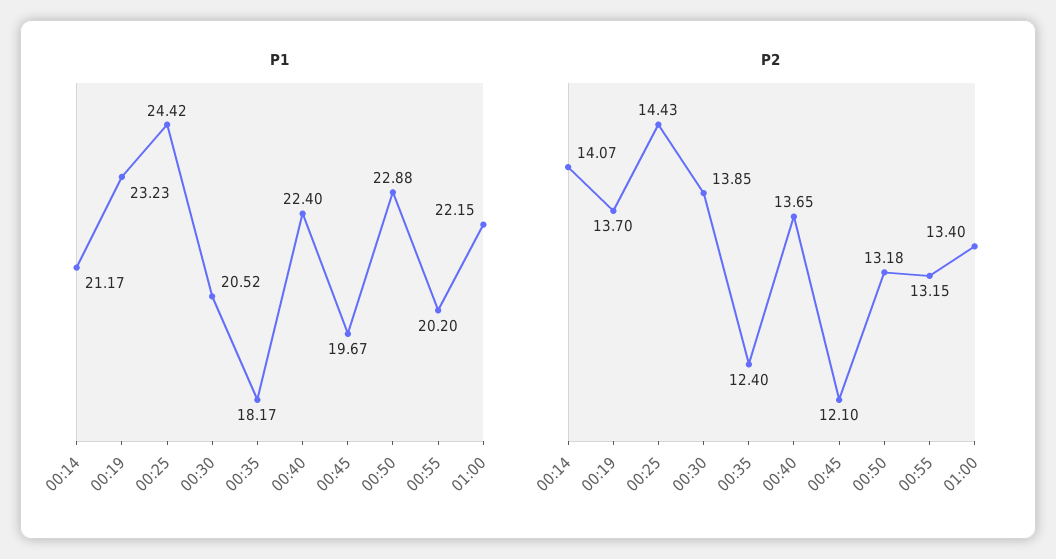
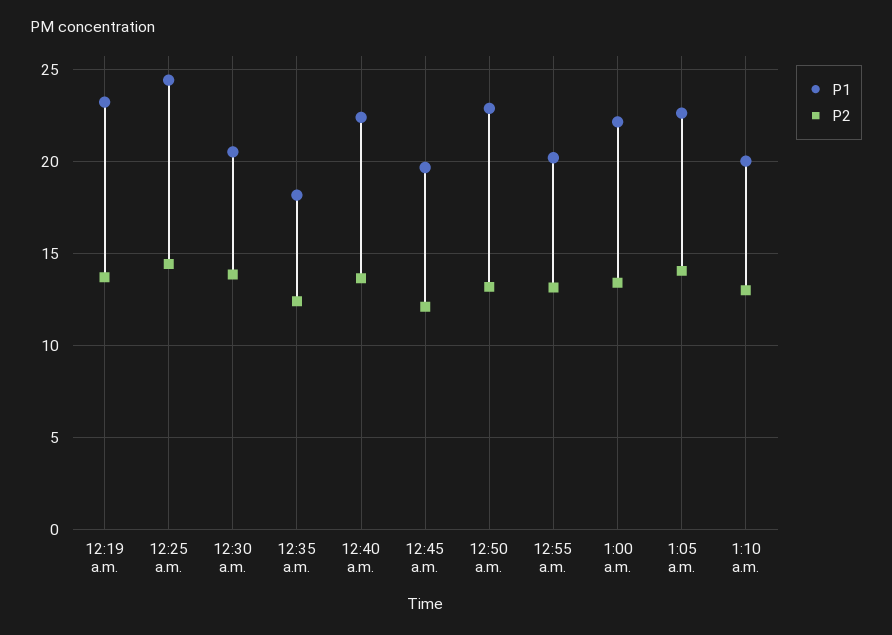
P1, 00:14: 21.17 -> none
P2, 00:14: 14.07 -> none
P1, 1:05 a.m.: none -> 22.5
P2, 1:05 a.m.: none -> 14
P1, 1:10 a.m.: none -> 20
P2, 1:10 a.m.: none -> 13

